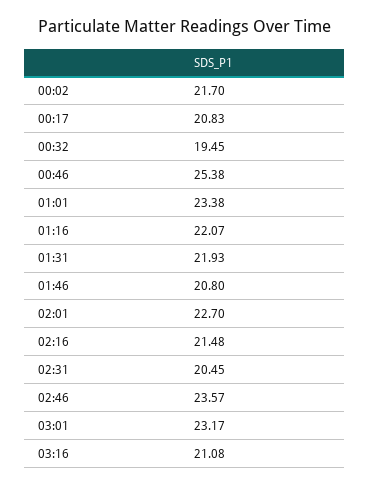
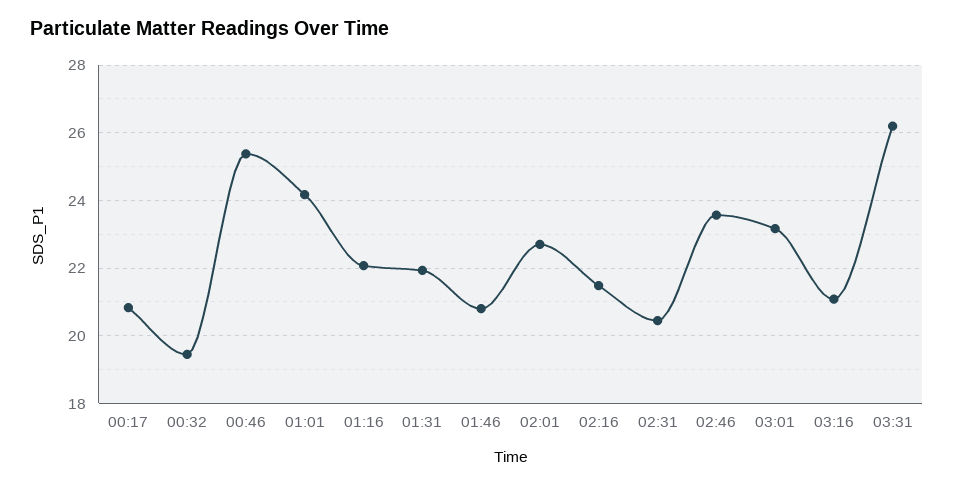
00:02: 21.7 -> none
01:01: 23.38 -> 24.2
03:31: none -> 26.2

